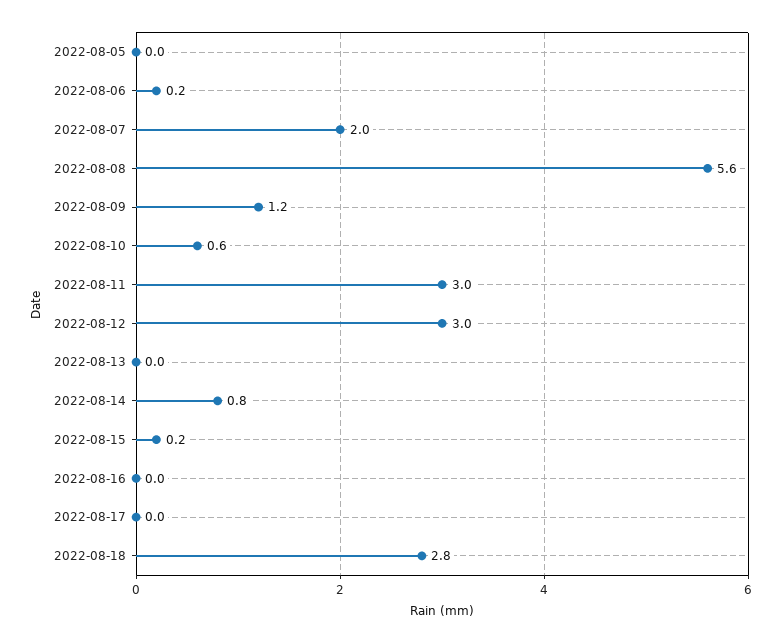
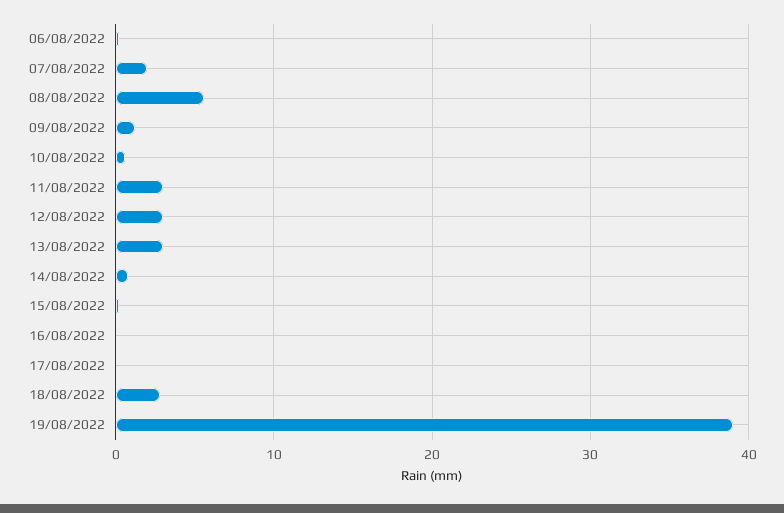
2022-08-05: 0 -> none
2022-08-13: 0 -> 3
19/08/2022: none -> 39

